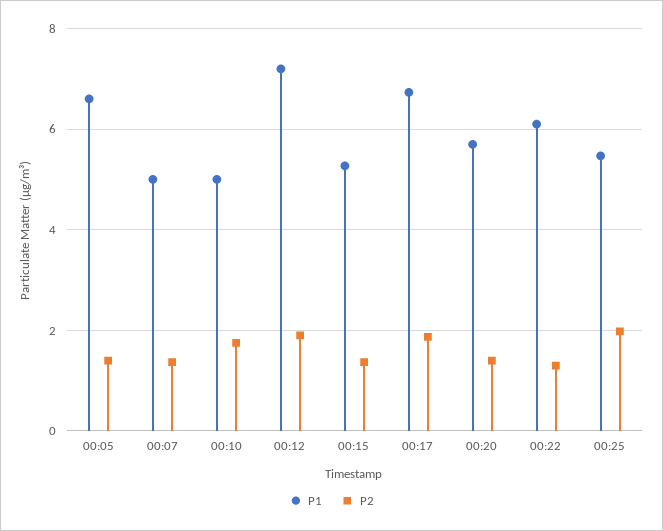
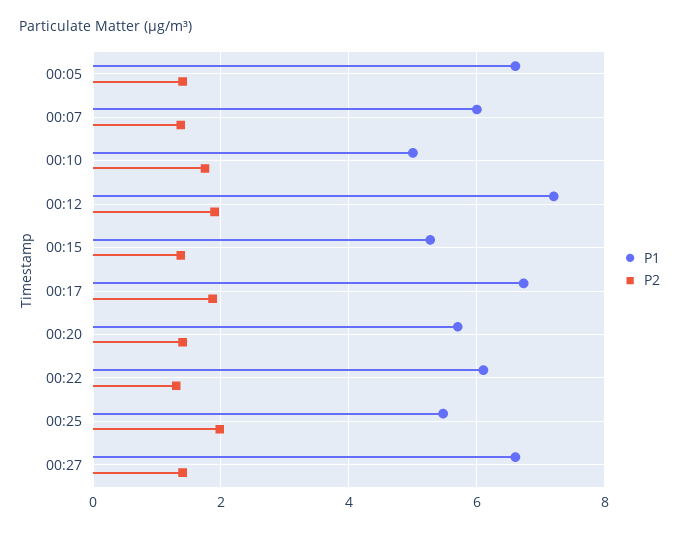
P1, 00:07: 5 -> 6
P1, 00:27: none -> 6.6
P2, 00:27: none -> 1.4

